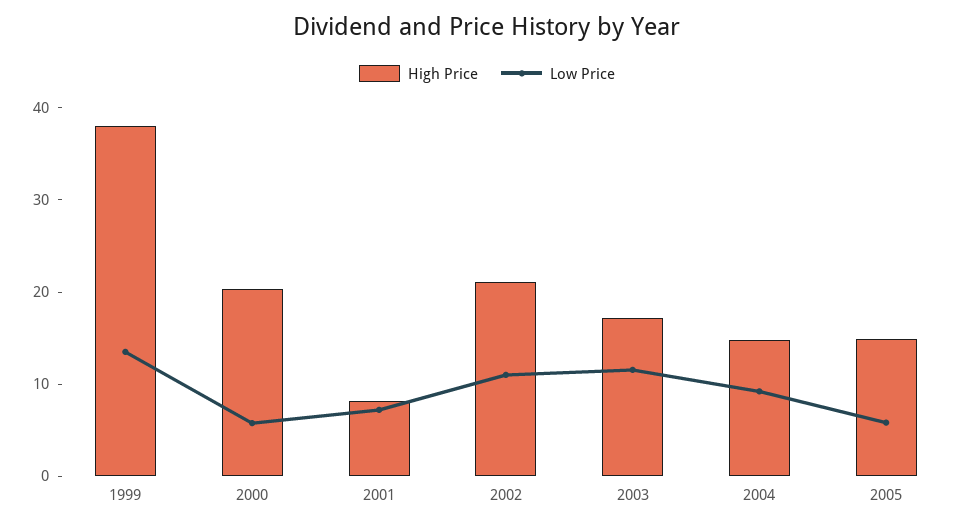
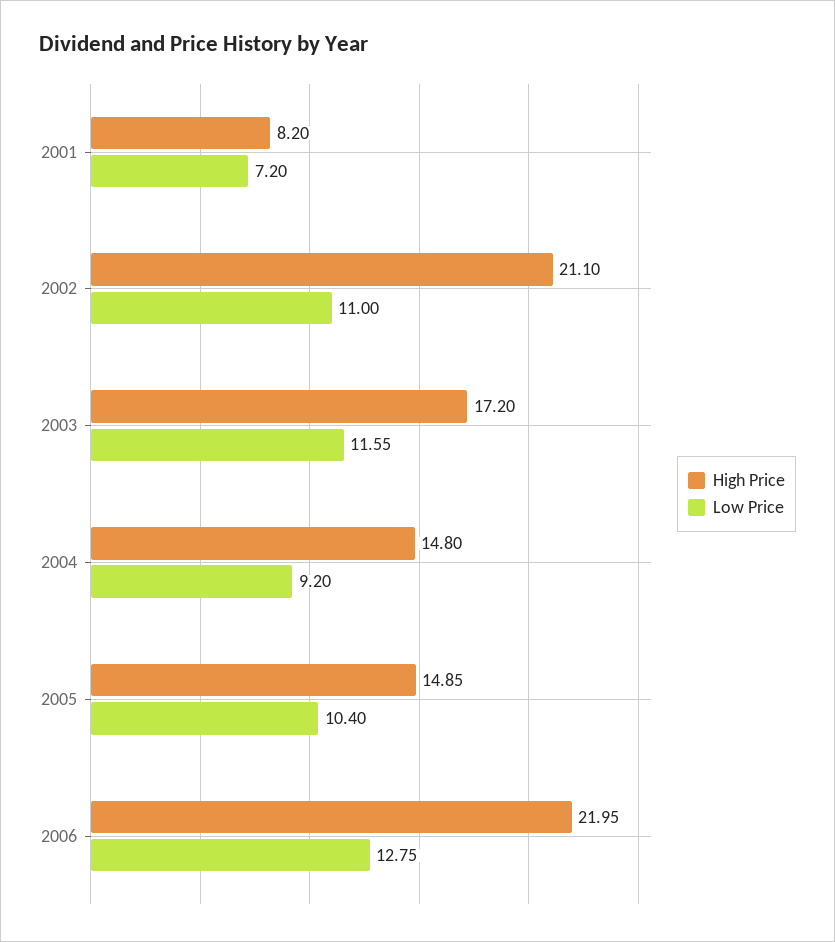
High Price, 1999: 38 -> none
Low Price, 1999: 14 -> none
High Price, 2000: 20 -> none
Low Price, 2000: 6 -> none
Low Price, 2005: 6 -> 10.4
High Price, 2006: none -> 21.95
Low Price, 2006: none -> 12.75

